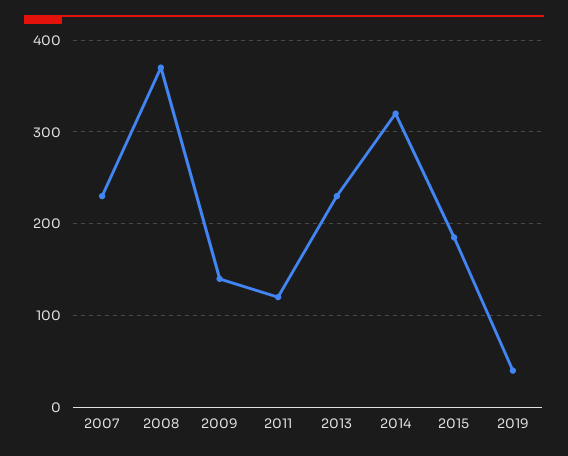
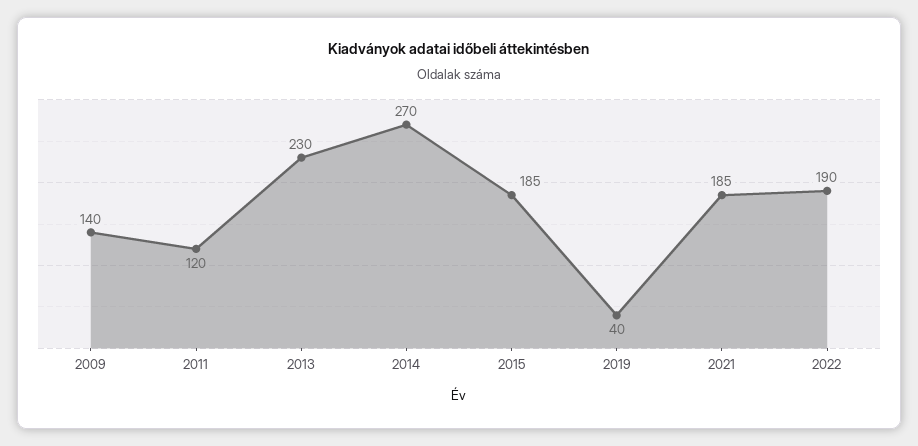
2007: 230 -> none
2008: 370 -> none
2014: 320 -> 270
2021: none -> 185
2022: none -> 190

